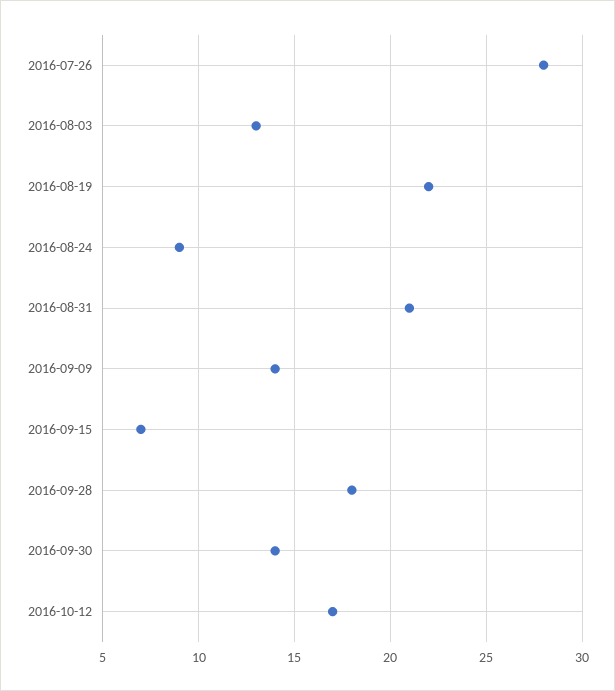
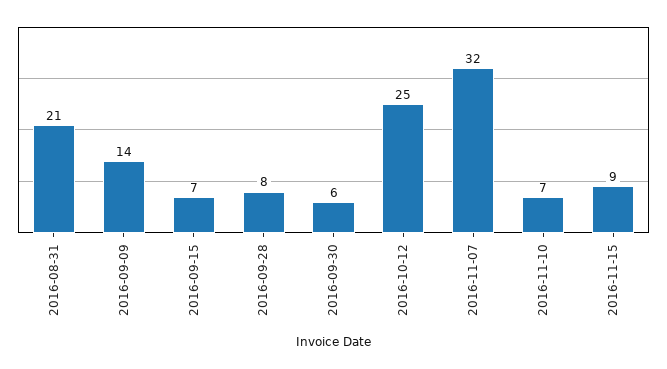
2016-07-26: 28 -> none
2016-08-03: 13 -> none
2016-08-19: 22 -> none
2016-08-24: 9 -> none
2016-09-28: 18 -> 8
2016-09-30: 14 -> 6
2016-10-12: 17 -> 25
2016-11-07: none -> 32
2016-11-10: none -> 7
2016-11-15: none -> 9

